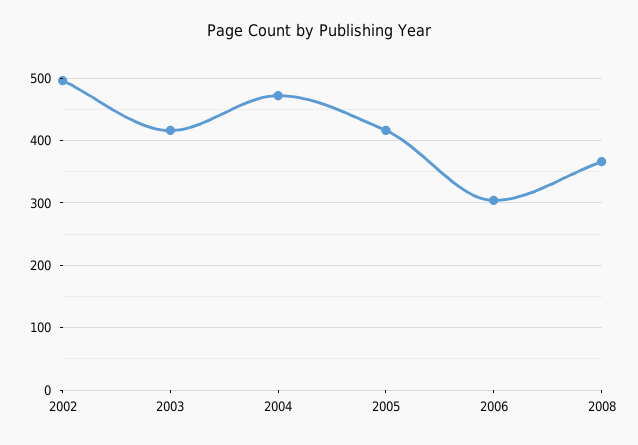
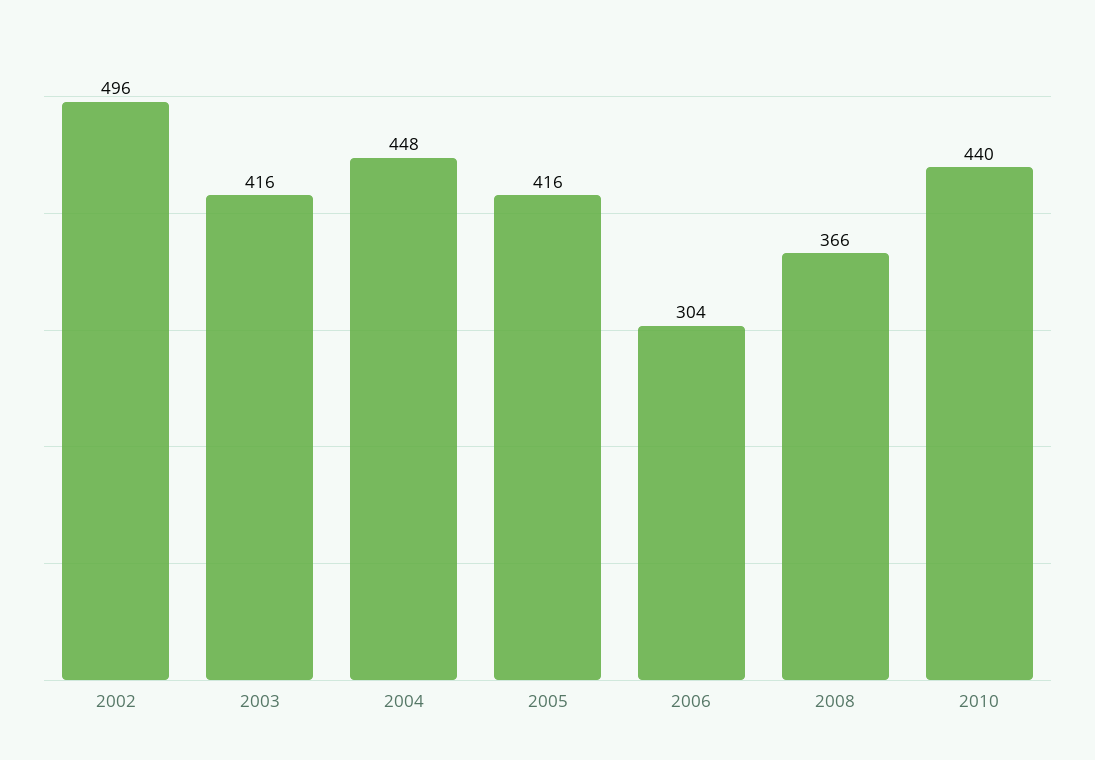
2004: 470 -> 448
2010: none -> 440

